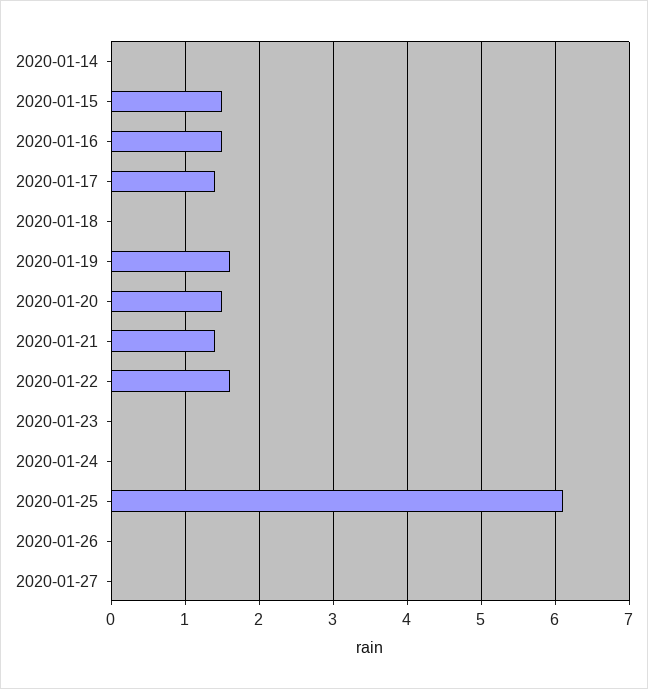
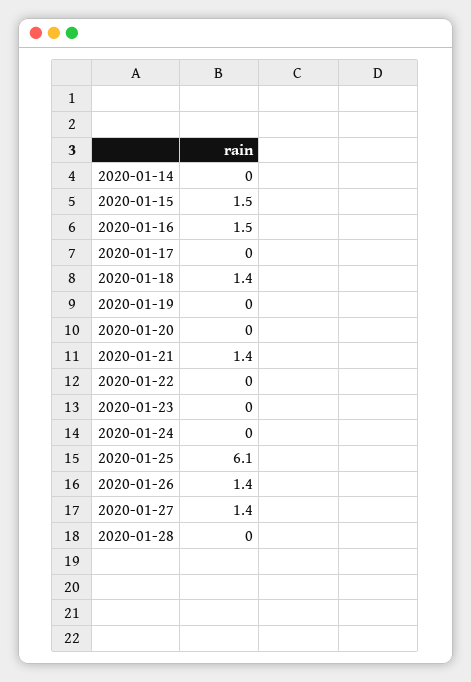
2020-01-17: 1.4 -> 0
2020-01-18: 0 -> 1.4
2020-01-19: 1.6 -> 0
2020-01-20: 1.5 -> 0
2020-01-22: 1.6 -> 0
2020-01-26: 0 -> 1.4
2020-01-27: 0 -> 1.4
2020-01-28: none -> 0

